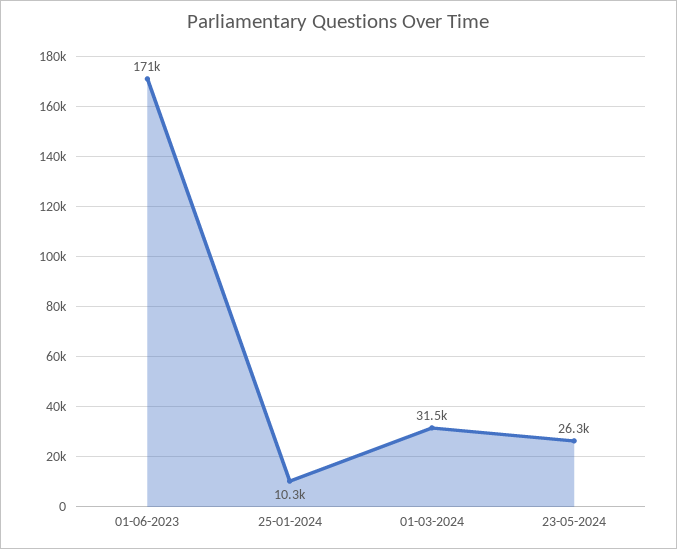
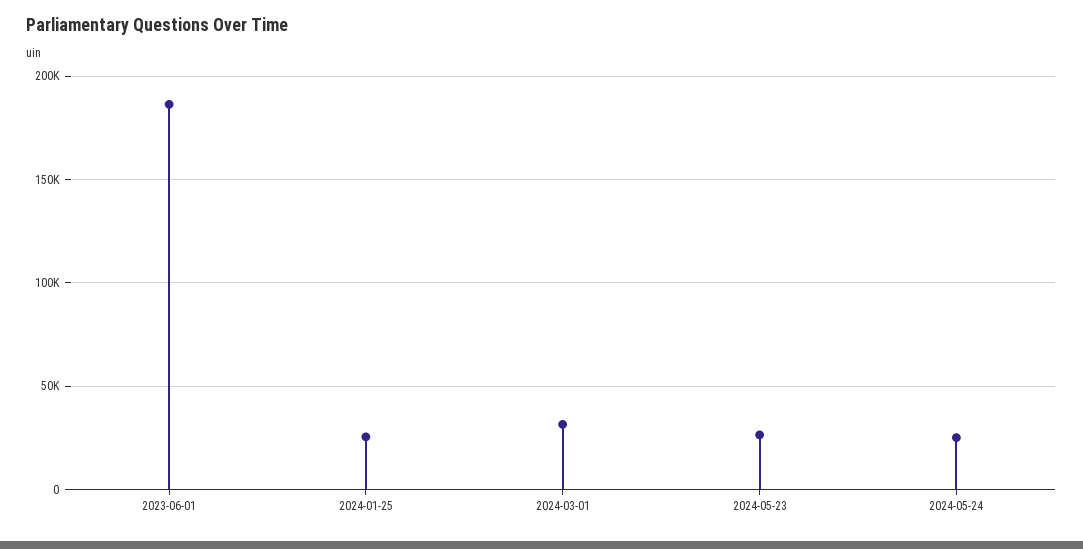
01-06-2023: 171000 -> 185000
25-01-2024: 10300 -> 25000
2024-05-24: none -> 25000

